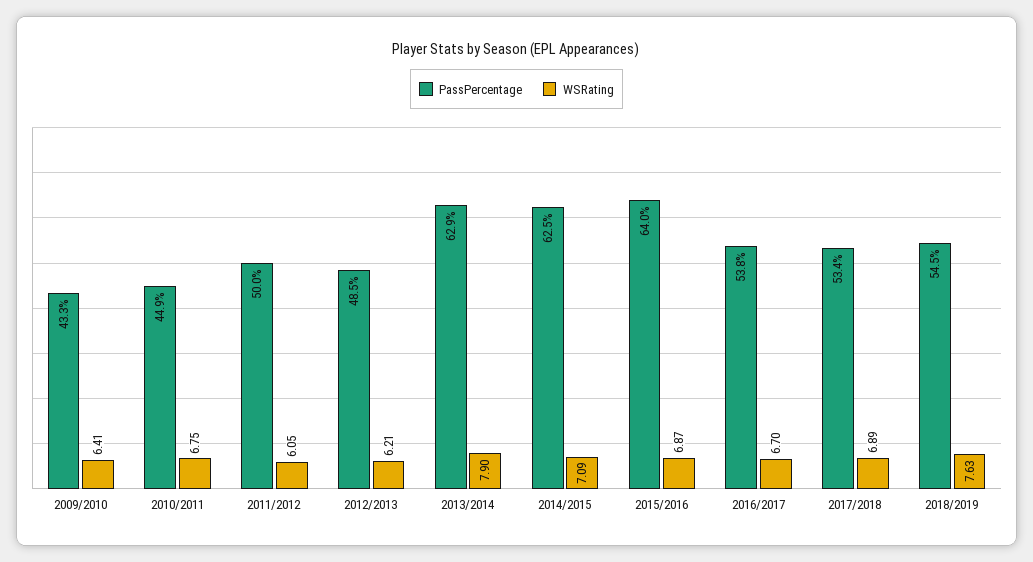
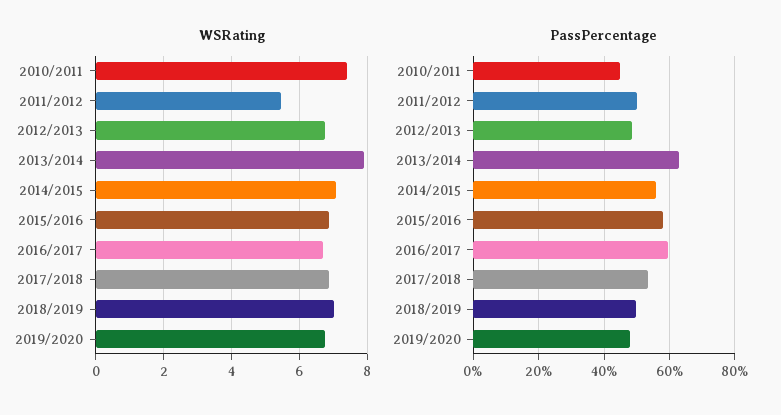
PassPercentage, 2009/2010: 43.3 -> none
WSRating, 2009/2010: 6.41 -> none
WSRating, 2010/2011: 6.75 -> 7.4
WSRating, 2011/2012: 6.05 -> 5.4
WSRating, 2012/2013: 6.21 -> 6.8
PassPercentage, 2014/2015: 62.5 -> 56
PassPercentage, 2015/2016: 64 -> 58
PassPercentage, 2016/2017: 53.8 -> 60
PassPercentage, 2018/2019: 54.5 -> 50
WSRating, 2018/2019: 7.63 -> 7
WSRating, 2019/2020: none -> 6.8
PassPercentage, 2019/2020: none -> 48

